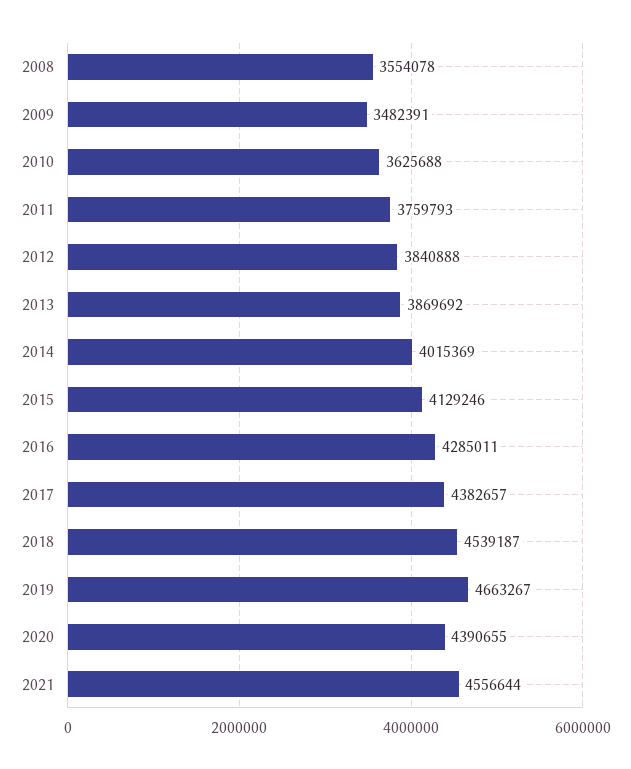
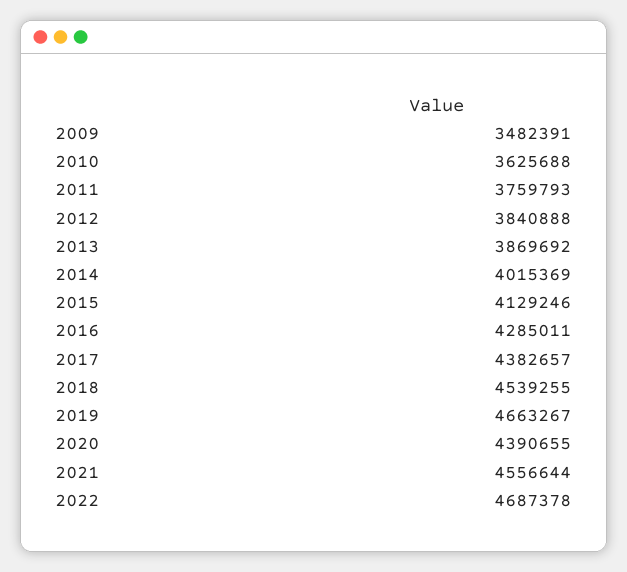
2008: 3554078 -> none
2018: 4539187 -> 4539255
2022: none -> 4687378

